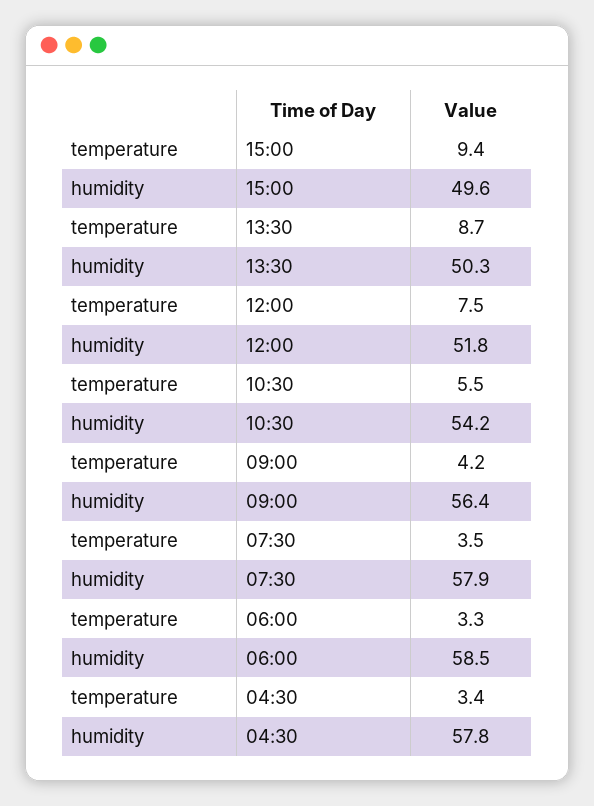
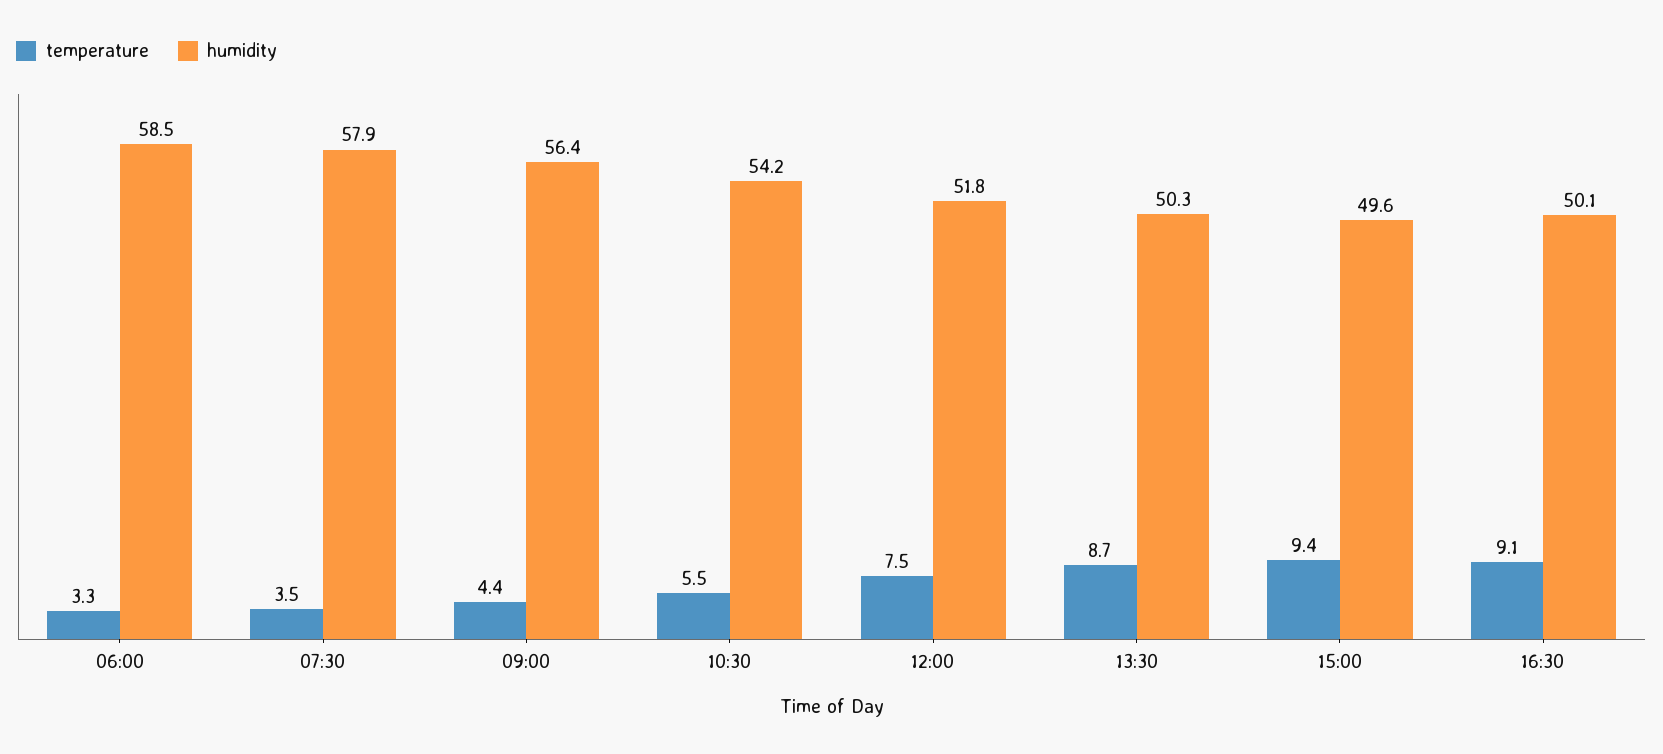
temperature, 09:00: 4.2 -> 4.4
temperature, 04:30: 3.4 -> none
humidity, 04:30: 57.8 -> none
temperature, 16:30: none -> 9.1
humidity, 16:30: none -> 50.1

